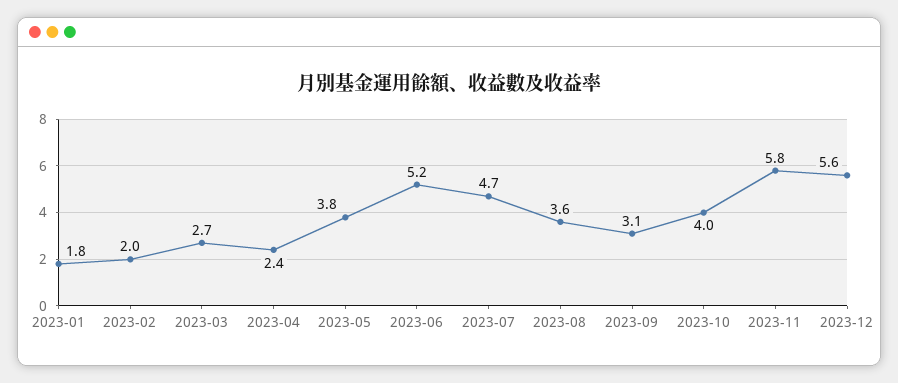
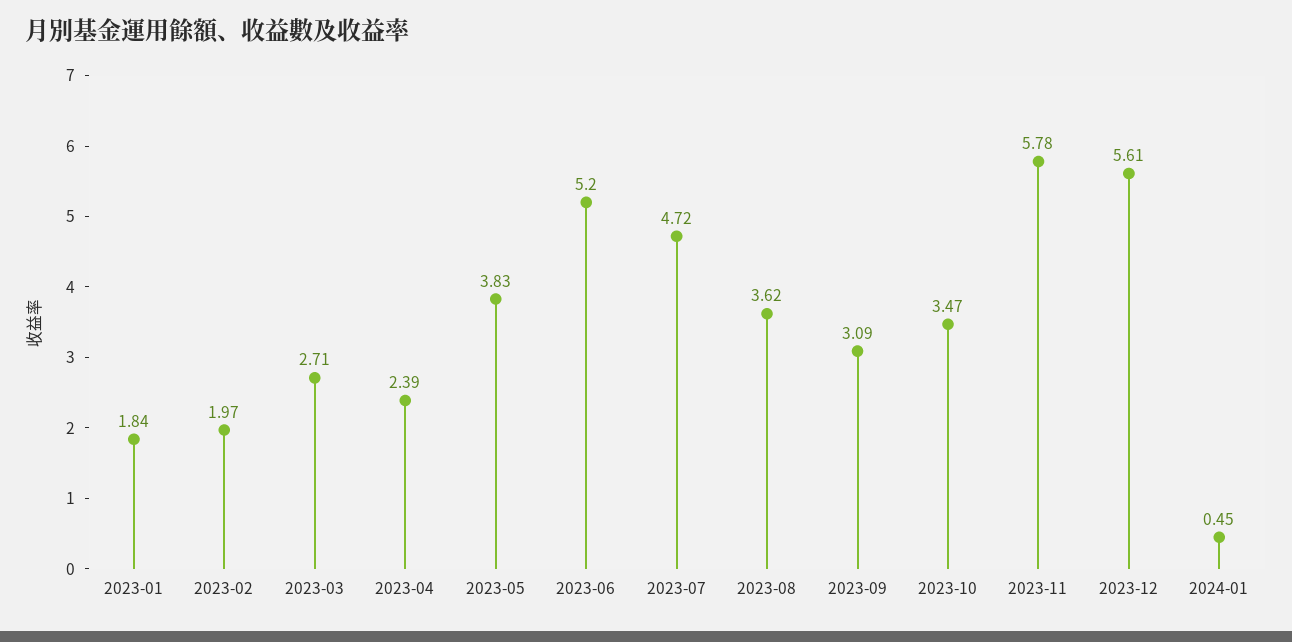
2023-10: 4 -> 3.47
2024-01: none -> 0.45

